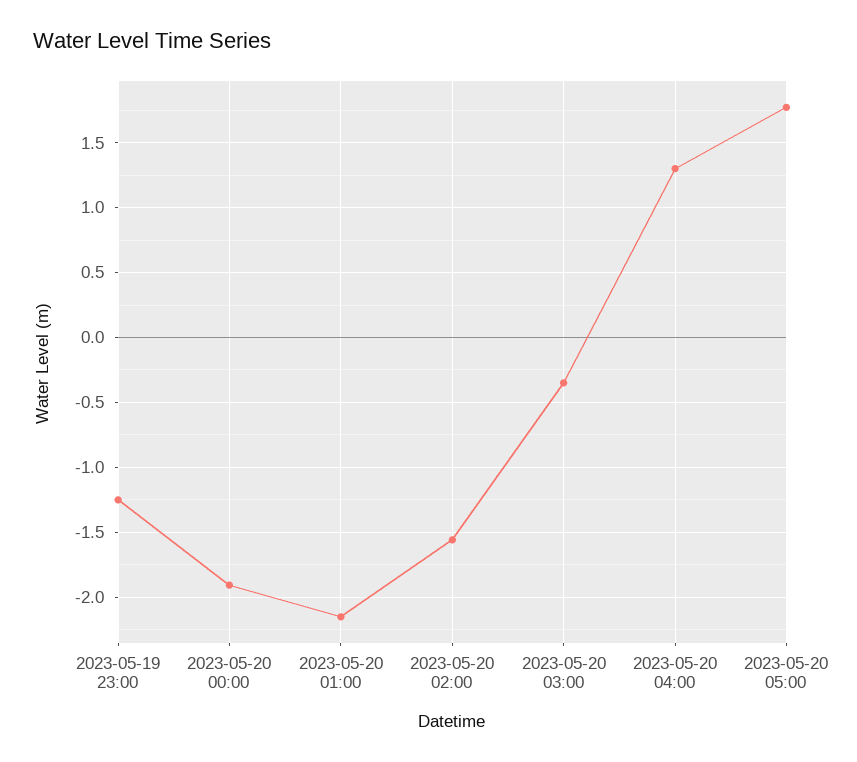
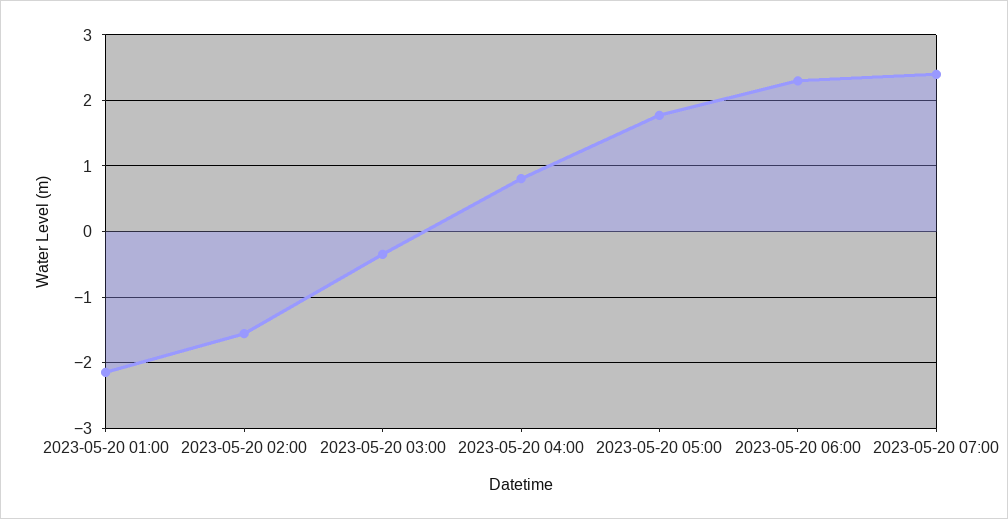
2023-05-19 23:00: -1.25 -> none
2023-05-20 00:00: -1.9 -> none
2023-05-20 04:00: 1.3 -> 0.8
2023-05-20 06:00: none -> 2.3
2023-05-20 07:00: none -> 2.4

